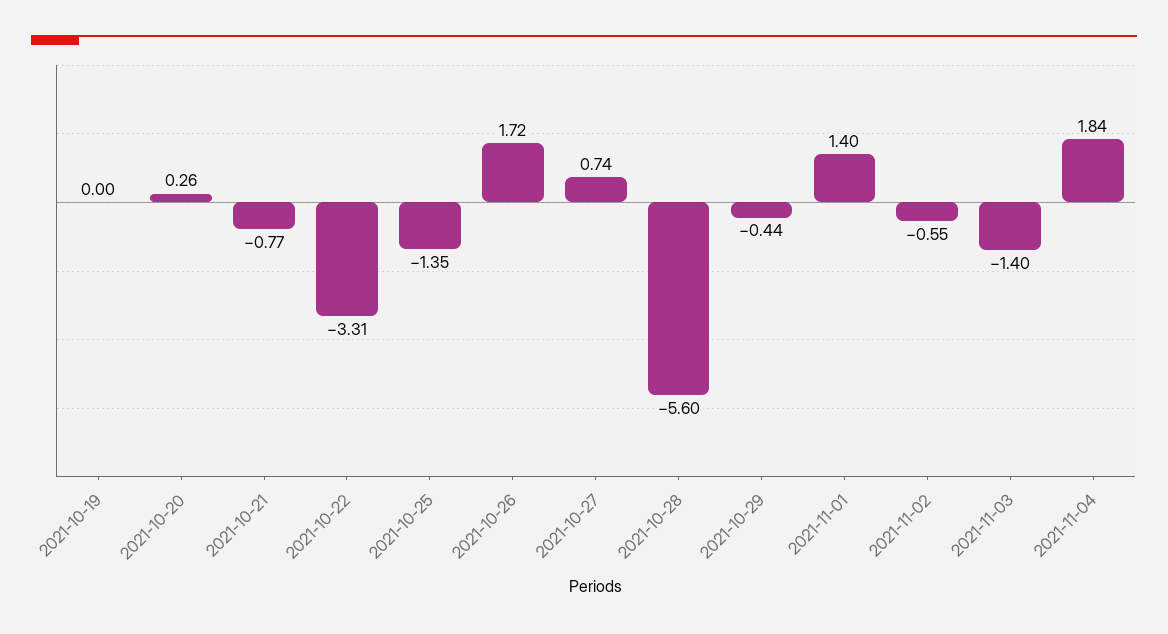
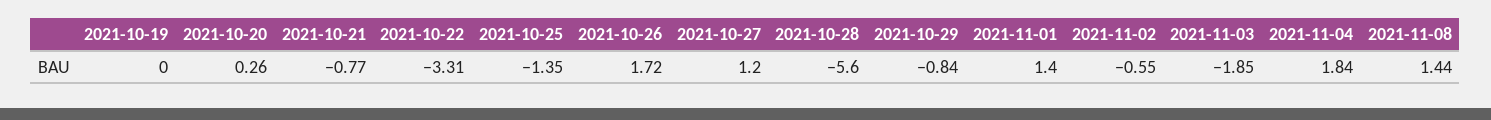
2021-10-27: 0.74 -> 1.2
2021-10-29: -0.44 -> -0.84
2021-11-03: -1.4 -> -1.85
2021-11-08: none -> 1.44

